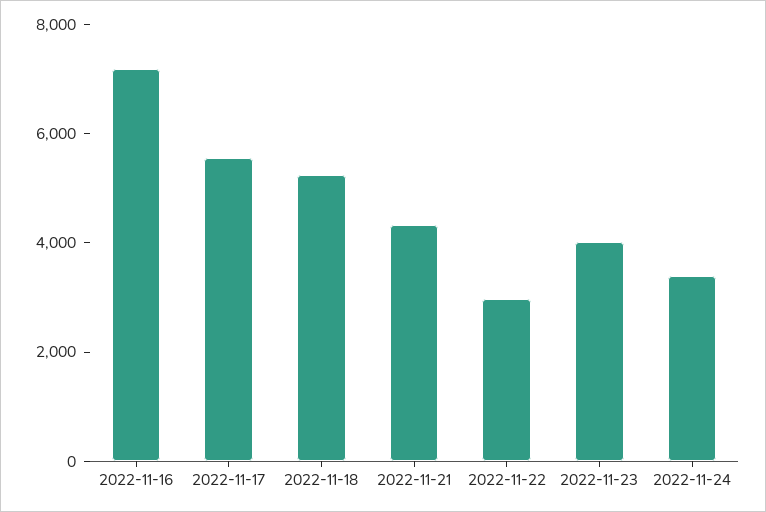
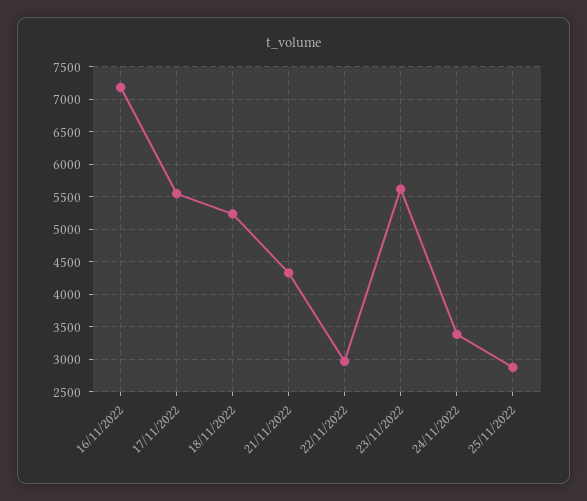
2022-11-23: 4000 -> 5600
25/11/2022: none -> 2900

